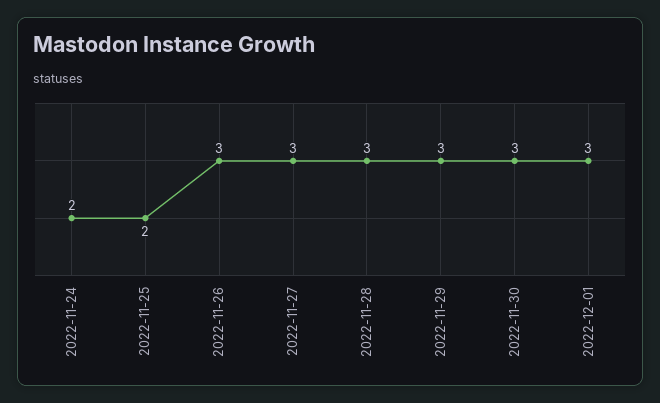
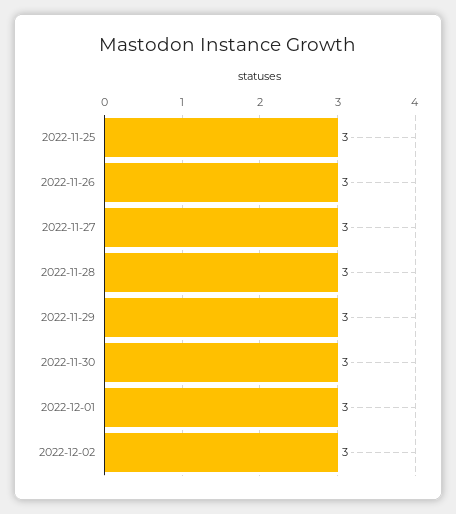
2022-11-24: 2 -> none
2022-11-25: 2 -> 3
2022-12-02: none -> 3

